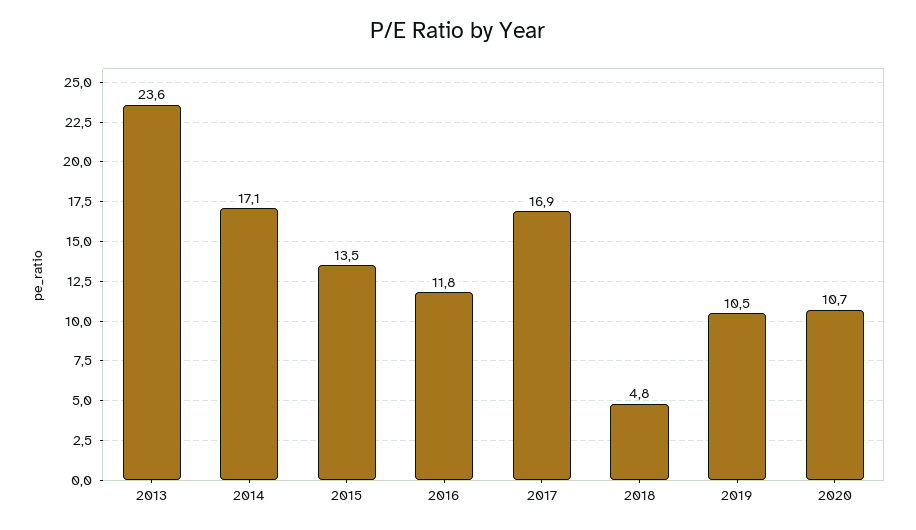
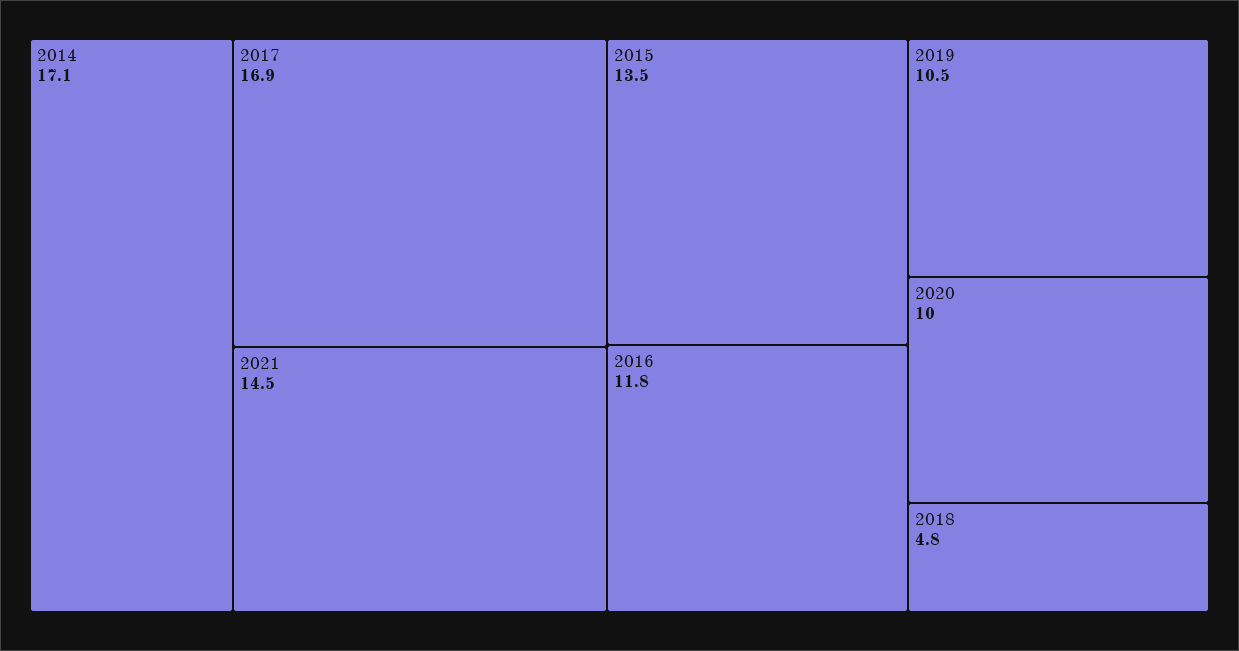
2013: 23.6 -> none
2020: 10.7 -> 10
2021: none -> 14.5

